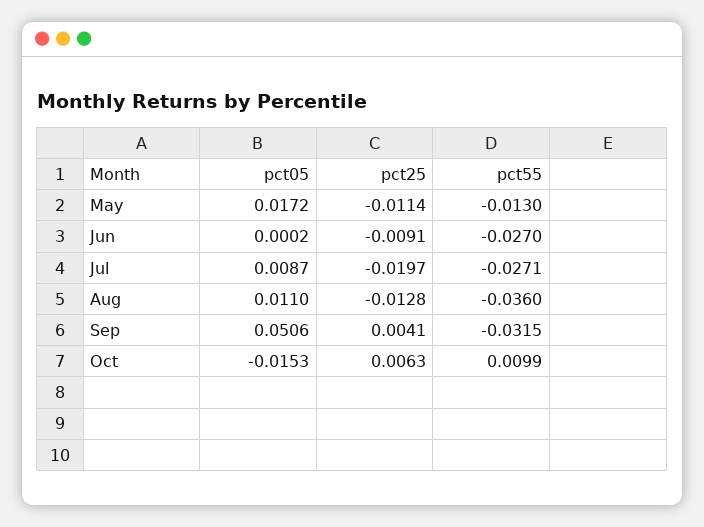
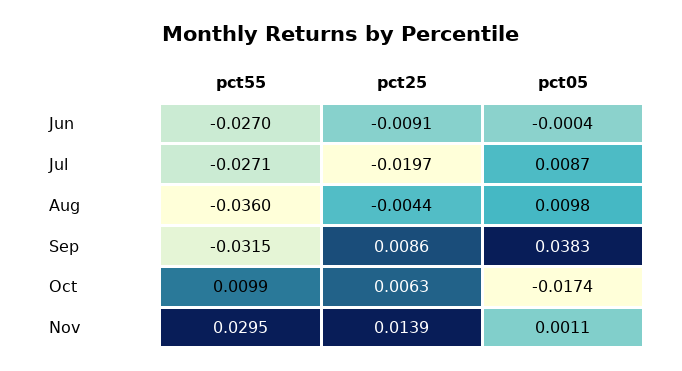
pct05, May: 0.0172 -> none
pct25, May: -0.0114 -> none
pct55, May: -0.013 -> none
pct05, Jun: 0.0002 -> -0.0004
pct05, Aug: 0.011 -> 0.0098
pct25, Aug: -0.0128 -> -0.0044
pct05, Sep: 0.0506 -> 0.0383
pct25, Sep: 0.0041 -> 0.0086
pct05, Oct: -0.0153 -> -0.0174
pct55, Nov: none -> 0.0295
pct25, Nov: none -> 0.0139
pct05, Nov: none -> 0.0011

